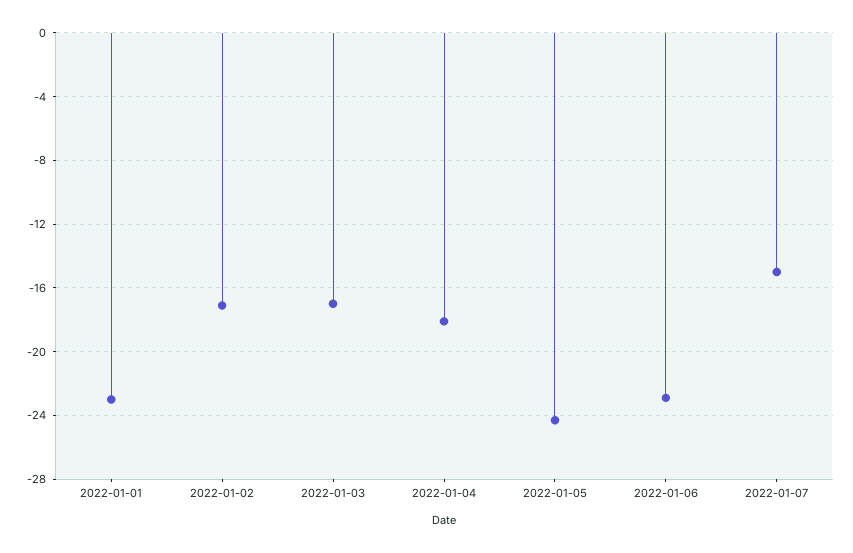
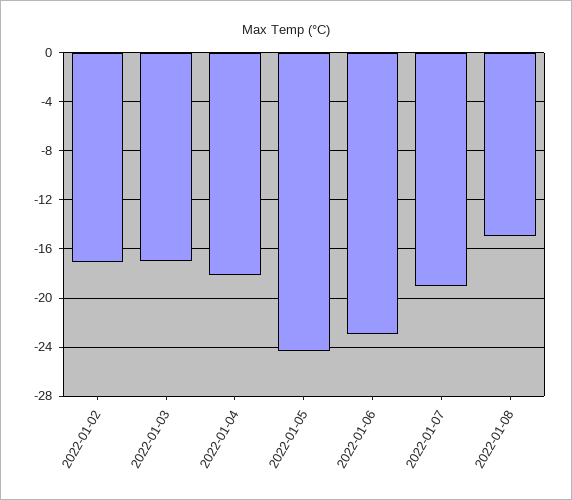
2022-01-01: -23 -> none
2022-01-07: -15 -> -19
2022-01-08: none -> -15

